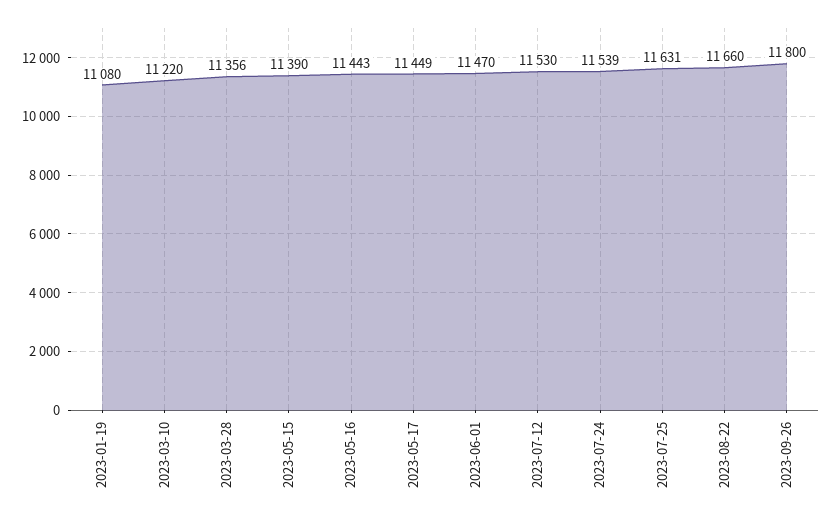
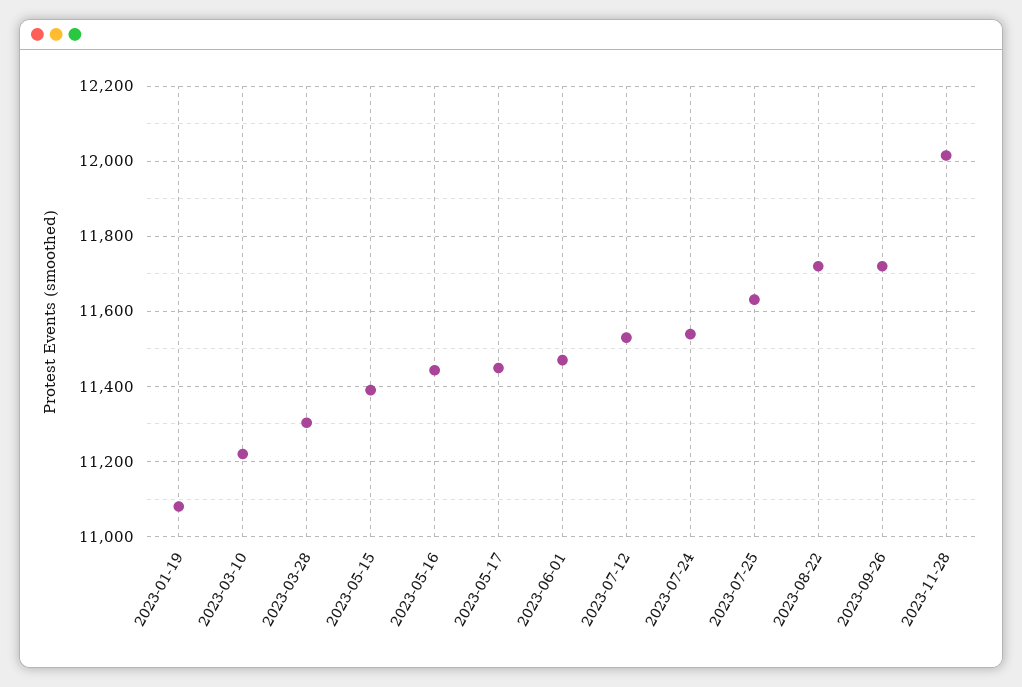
2023-03-28: 11356 -> 11300
2023-08-22: 11660 -> 11720
2023-09-26: 11800 -> 11720
2023-11-28: none -> 12020

